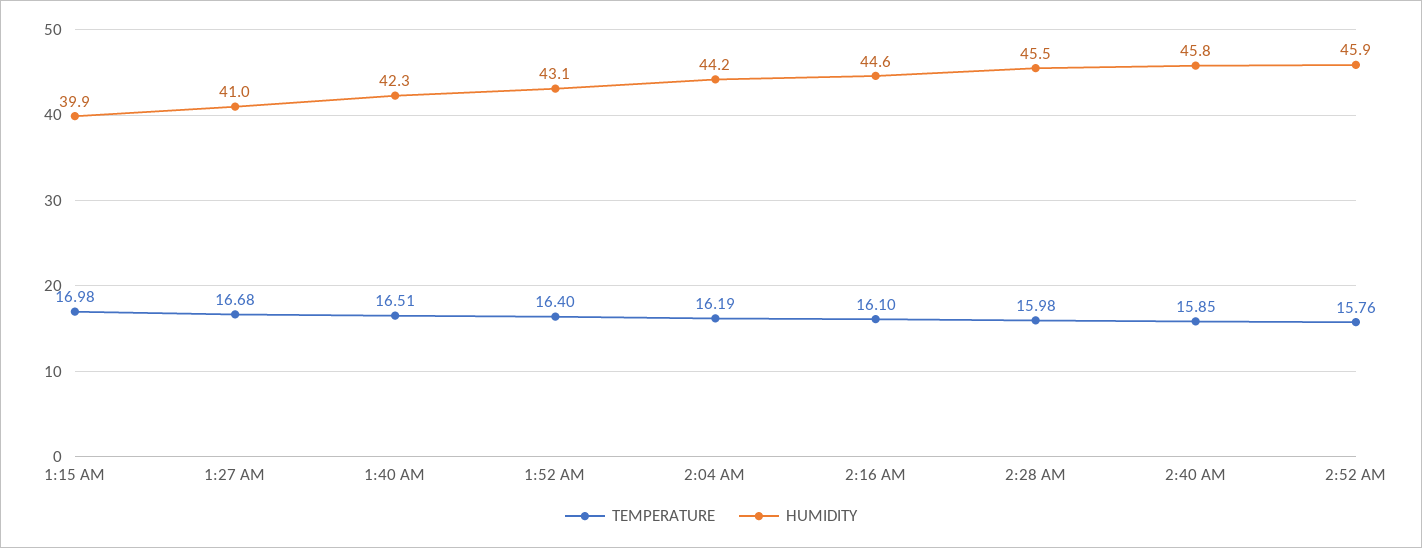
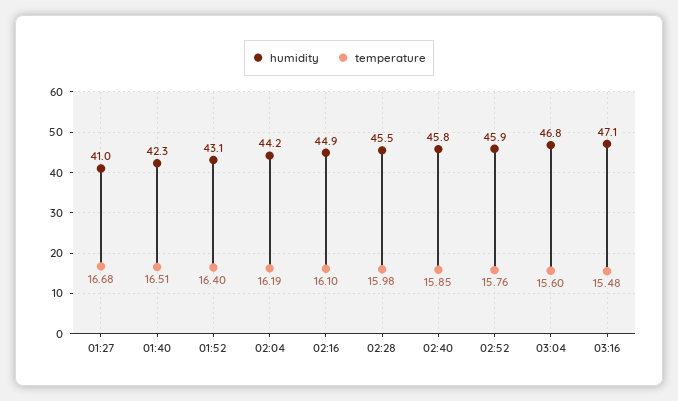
TEMPERATURE, 1:15 AM: 16.98 -> none
HUMIDITY, 1:15 AM: 39.9 -> none
HUMIDITY, 2:16 AM: 44.6 -> 44.9
HUMIDITY, 03:04: none -> 46.8
TEMPERATURE, 03:04: none -> 15.6
HUMIDITY, 03:16: none -> 47.1
TEMPERATURE, 03:16: none -> 15.48

